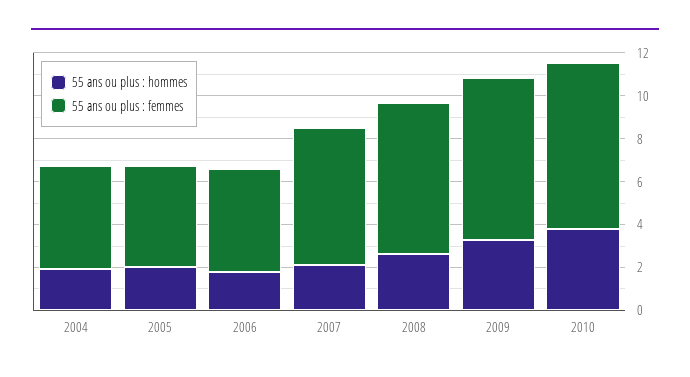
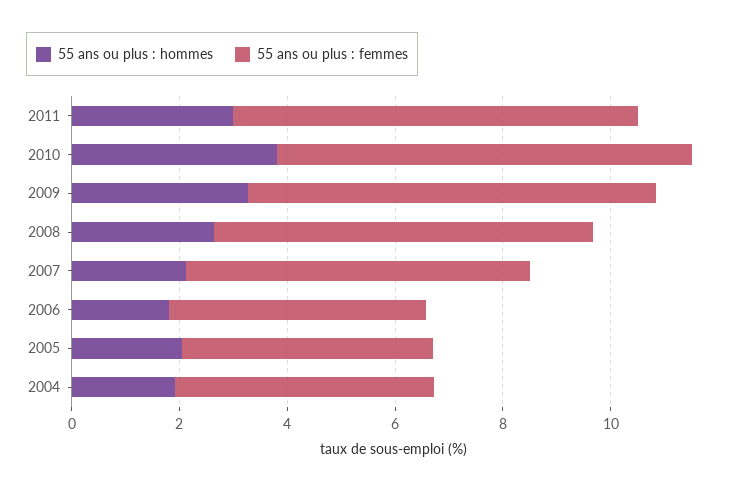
55 ans ou plus : hommes, 2011: none -> 3
55 ans ou plus : femmes, 2011: none -> 7.5

